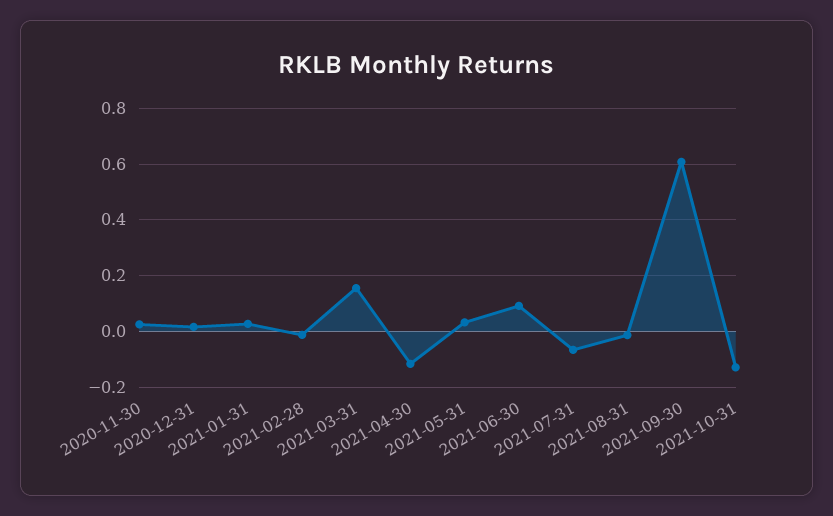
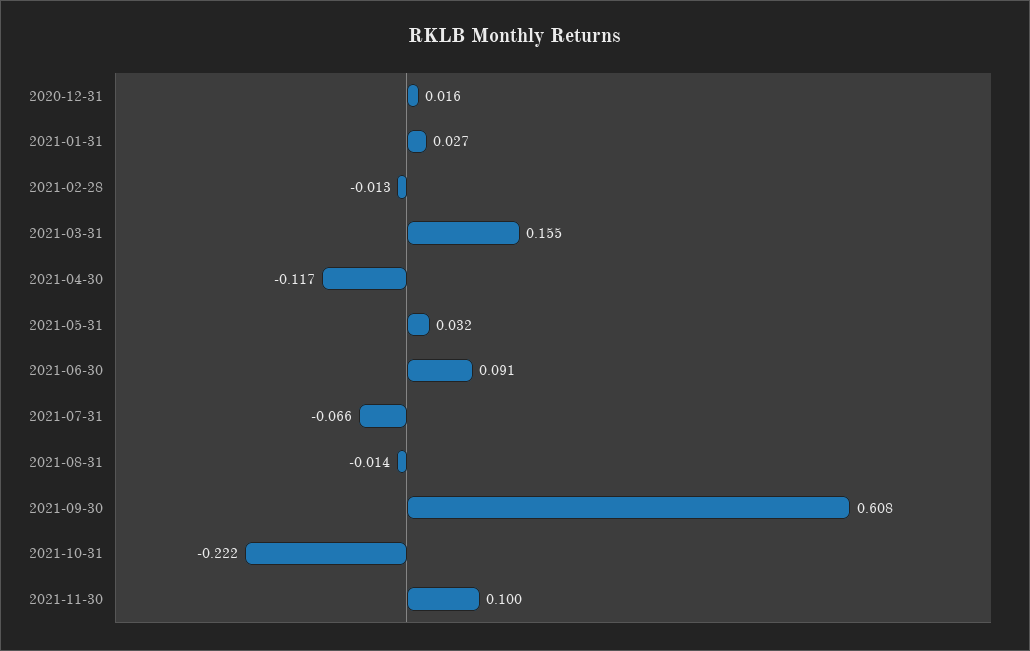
2020-11-30: 0.025 -> none
2021-10-31: -0.125 -> -0.222
2021-11-30: none -> 0.1

